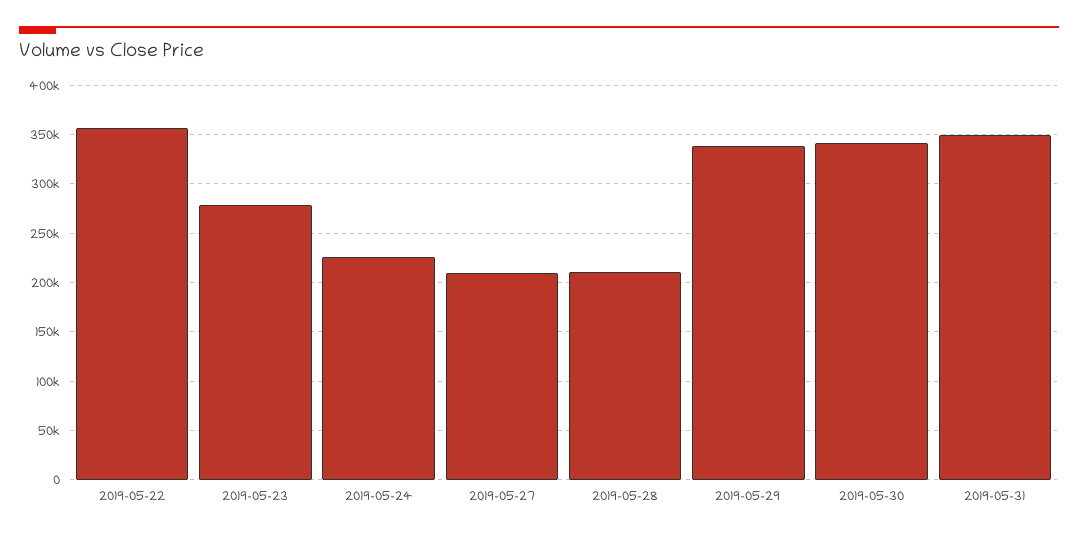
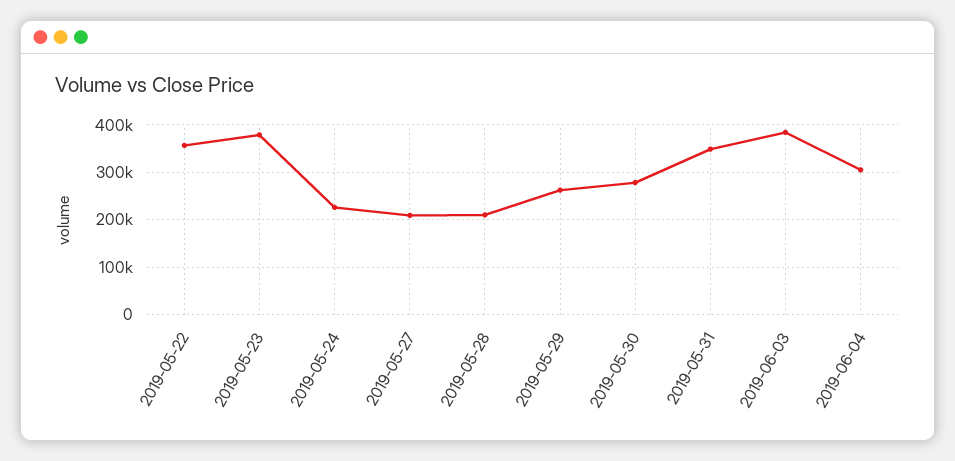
2019-05-23: 280000 -> 380000
2019-05-29: 340000 -> 260000
2019-05-30: 340000 -> 280000
2019-06-03: none -> 380000
2019-06-04: none -> 300000

